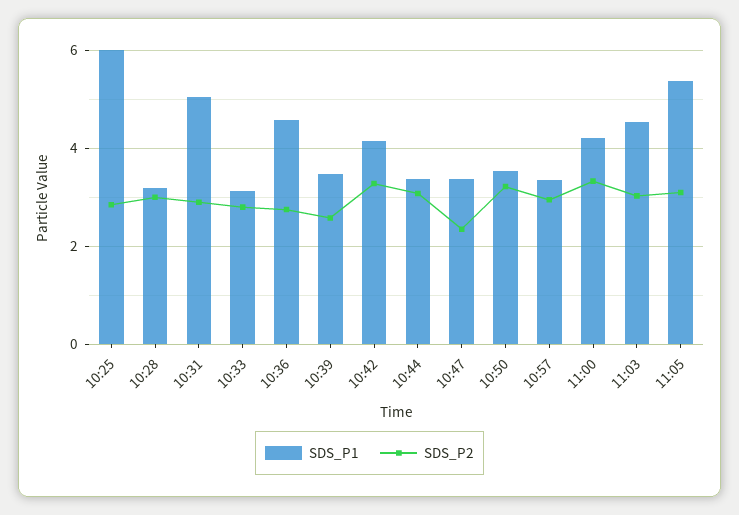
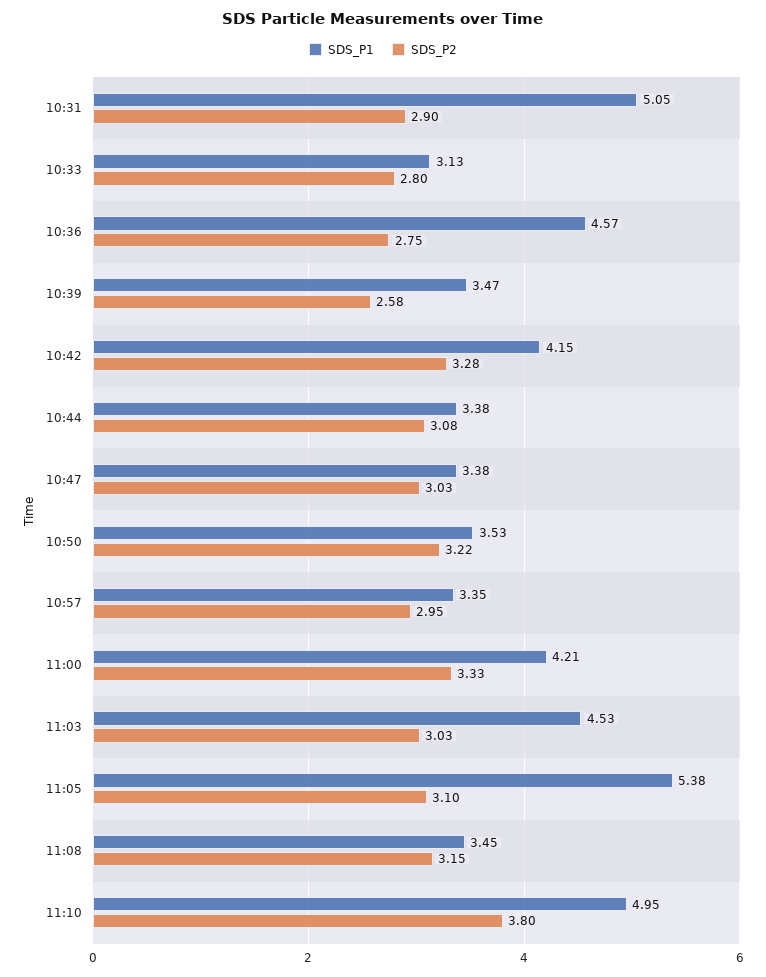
SDS_P1, 10:25: 6 -> none
SDS_P2, 10:25: 2.8 -> none
SDS_P1, 10:28: 3.2 -> none
SDS_P2, 10:28: 3 -> none
SDS_P2, 10:47: 2.4 -> 3.03
SDS_P1, 11:08: none -> 3.45
SDS_P2, 11:08: none -> 3.15
SDS_P1, 11:10: none -> 4.95
SDS_P2, 11:10: none -> 3.8

